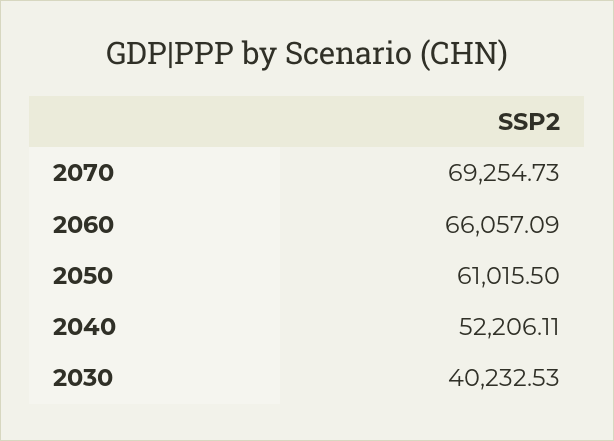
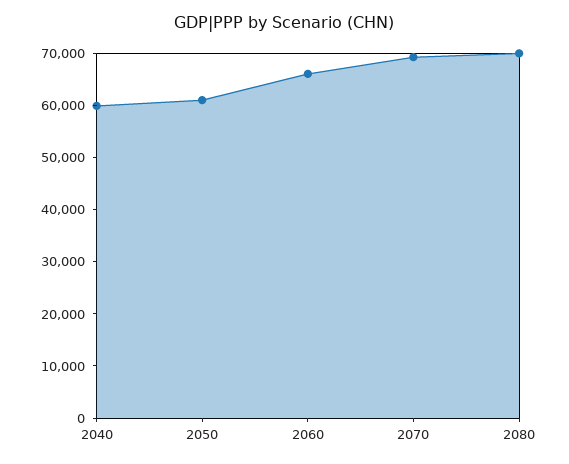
2040: 52206.11 -> 60000
2030: 40232.53 -> none
2080: none -> 70000

